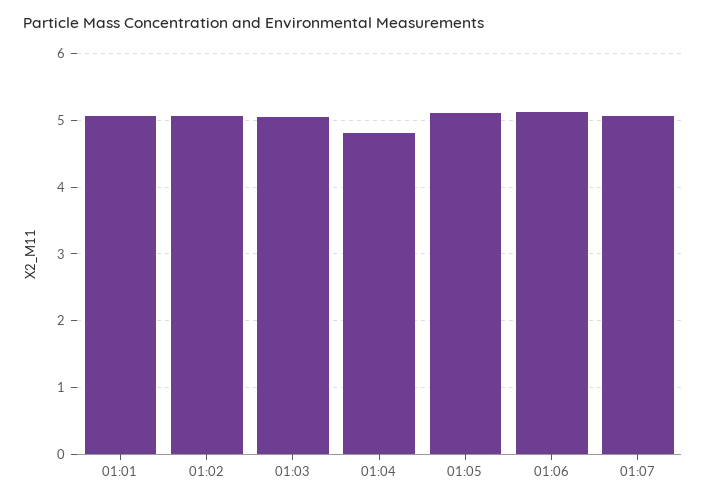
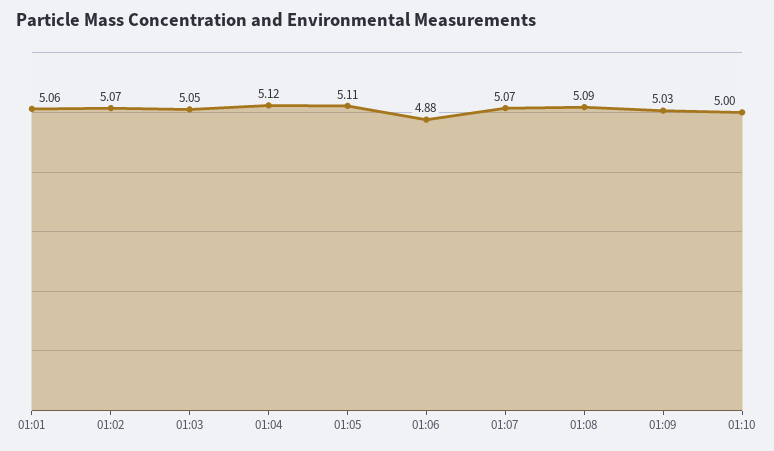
01:04: 4.8 -> 5.12
01:06: 5.1 -> 4.88
01:08: none -> 5.09
01:09: none -> 5.03
01:10: none -> 5

